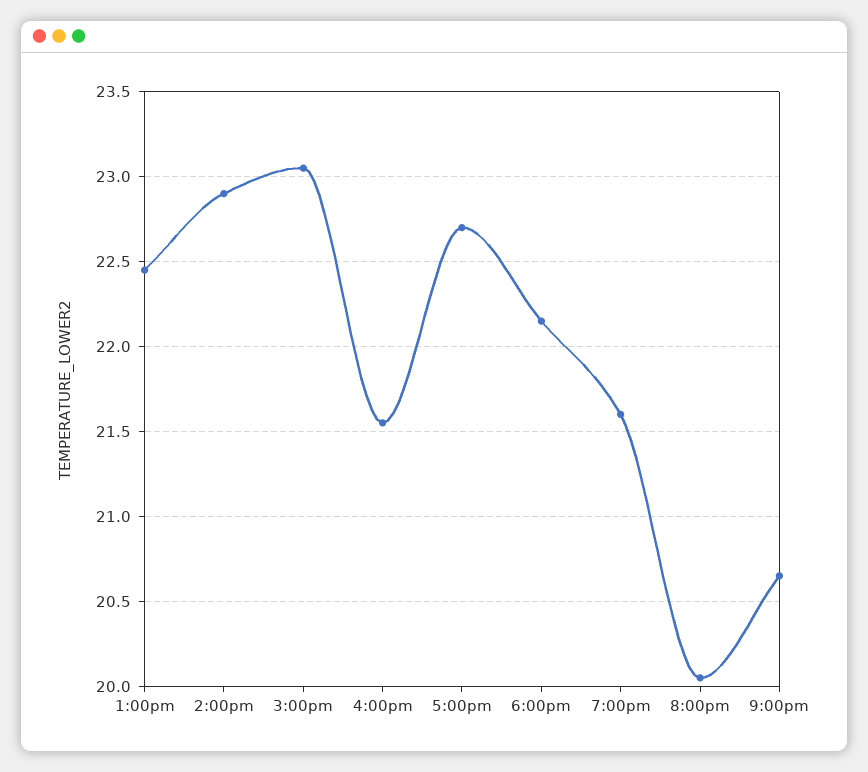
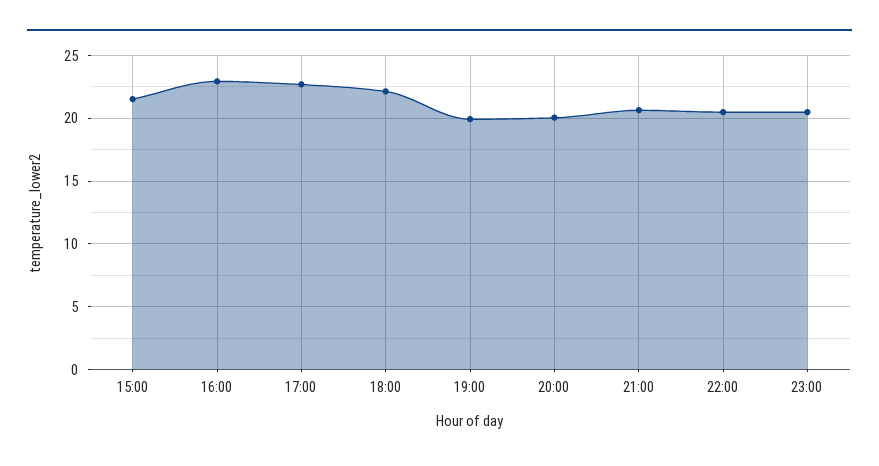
1:00pm: 22.45 -> none
2:00pm: 22.9 -> none
3:00pm: 23.05 -> 21.5
4:00pm: 21.55 -> 23
7:00pm: 21.6 -> 20
22:00: none -> 20.5
23:00: none -> 20.5

